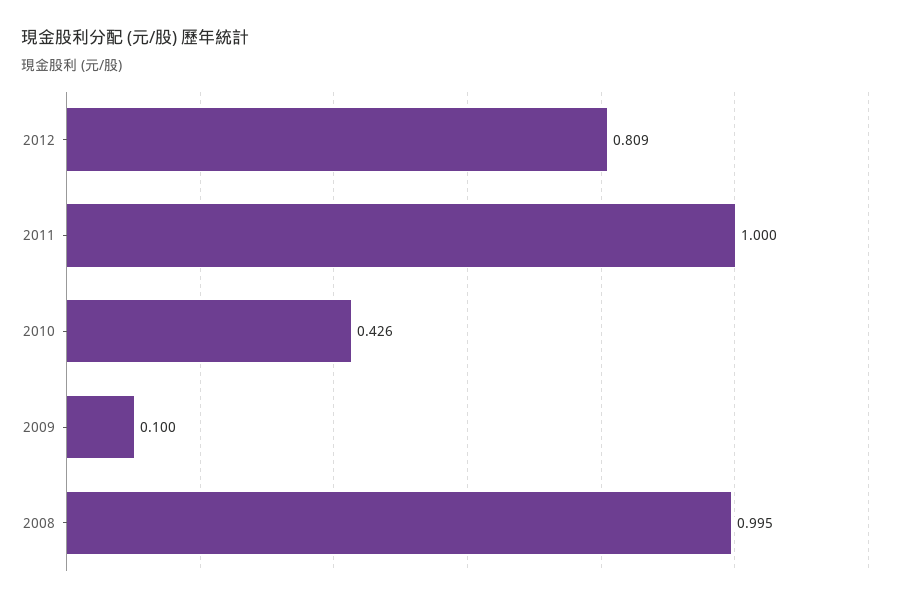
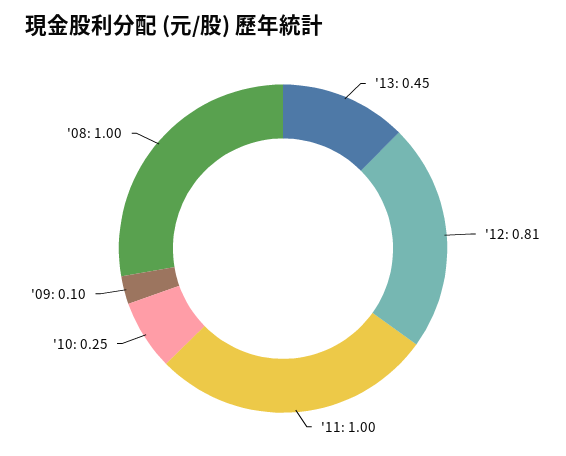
2010: 0.426 -> 0.25
'13: none -> 0.45

